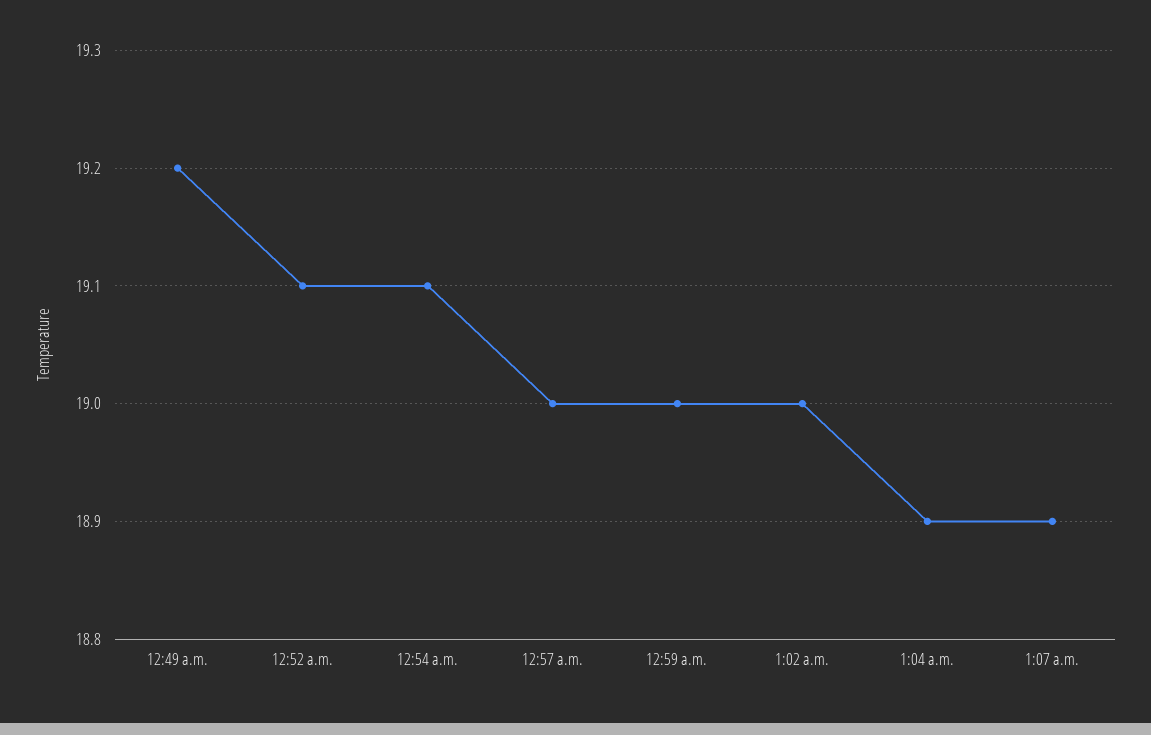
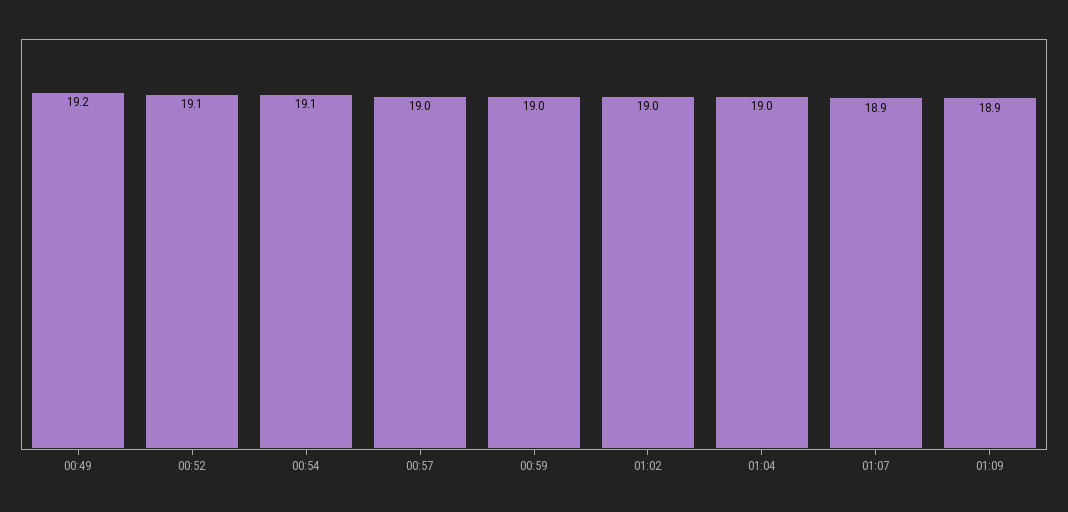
1:04 a.m.: 18.9 -> 19
01:09: none -> 18.9

